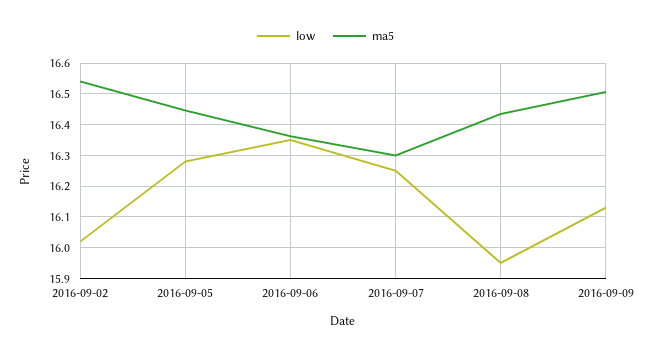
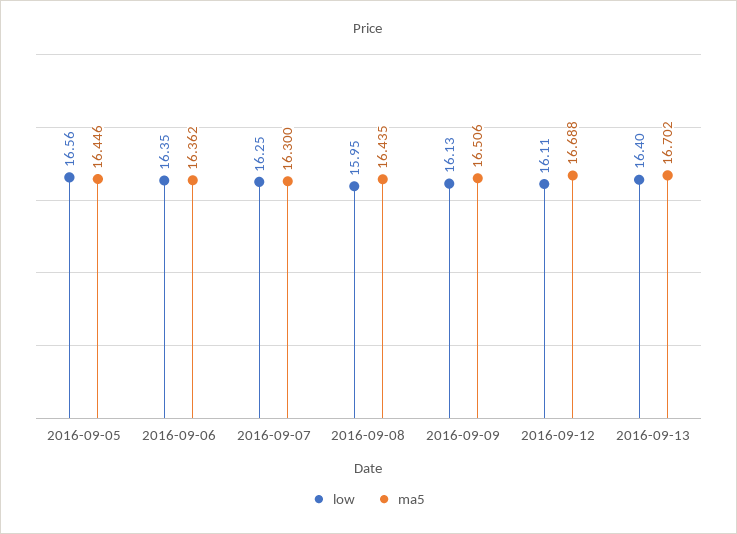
low, 2016-09-02: 16.02 -> none
ma5, 2016-09-02: 16.54 -> none
low, 2016-09-05: 16.28 -> 16.56
low, 2016-09-12: none -> 16.11
ma5, 2016-09-12: none -> 16.688
low, 2016-09-13: none -> 16.4
ma5, 2016-09-13: none -> 16.702

